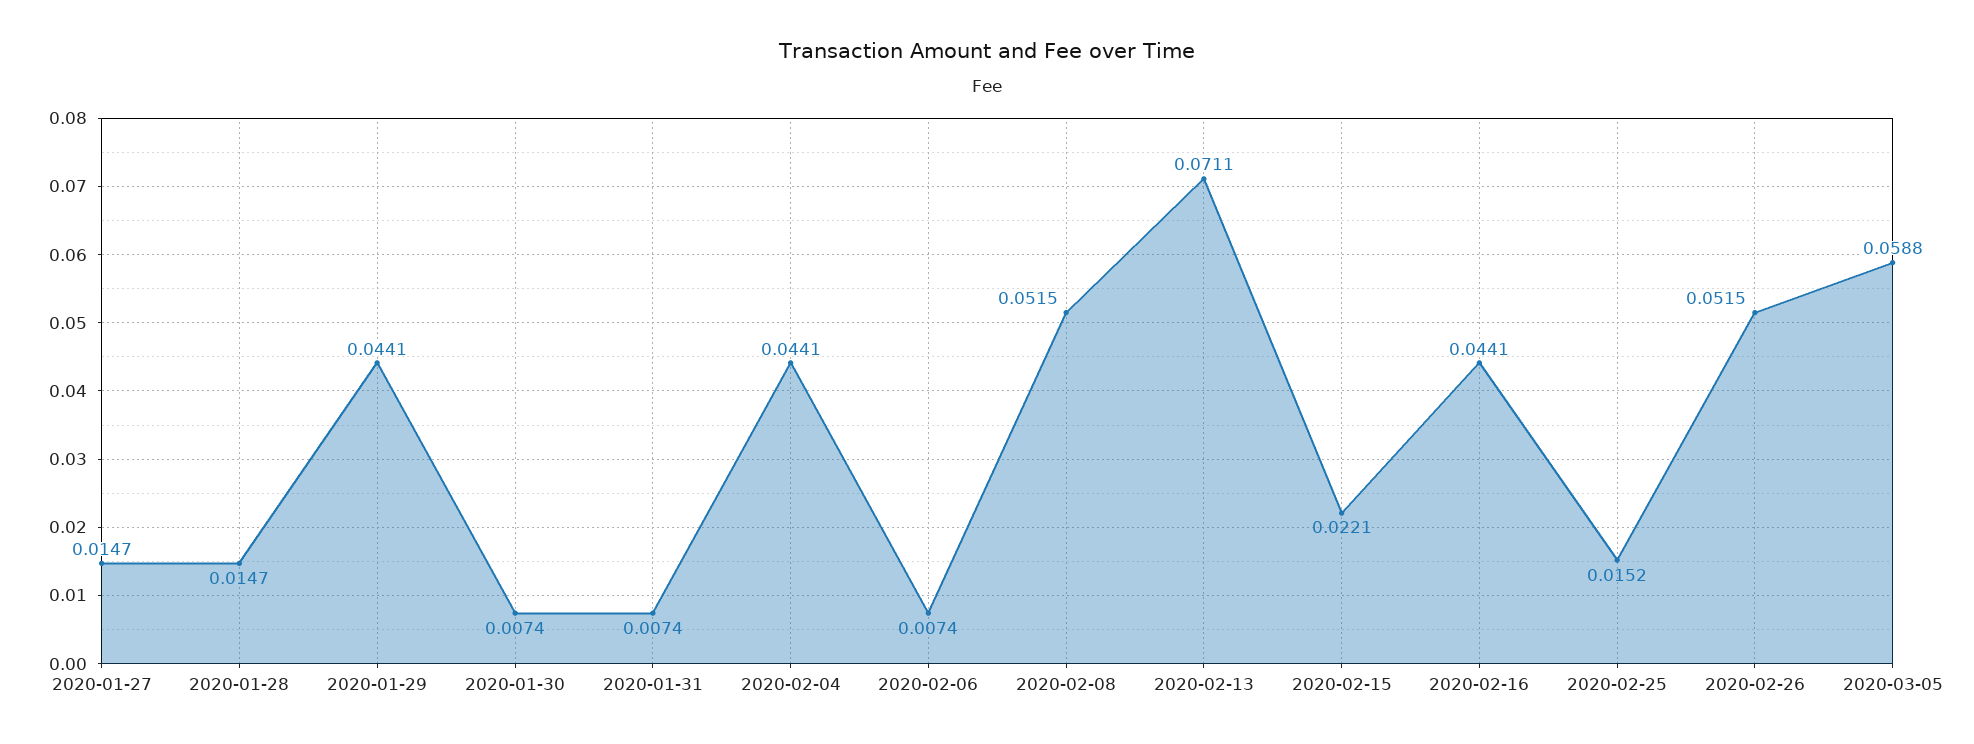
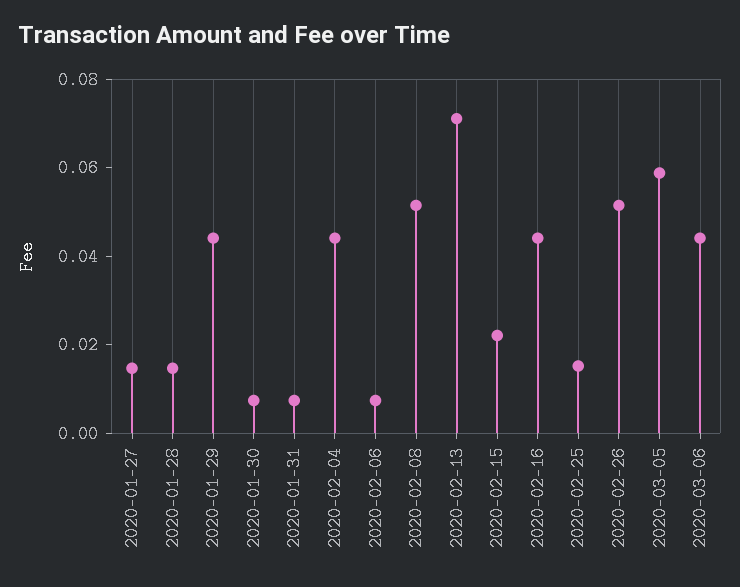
2020-03-06: none -> 0.045

